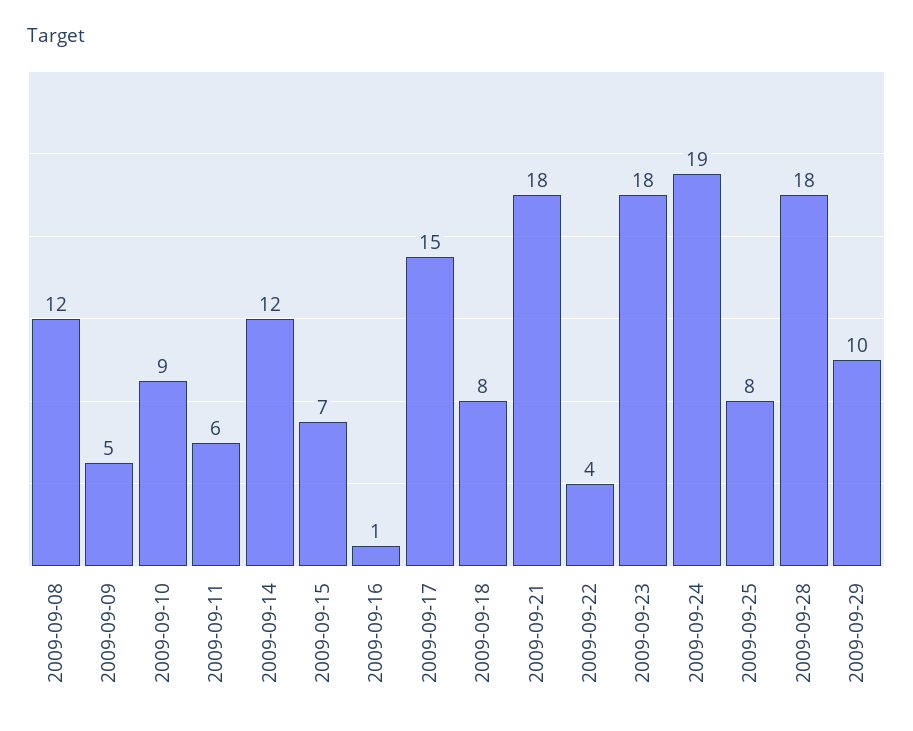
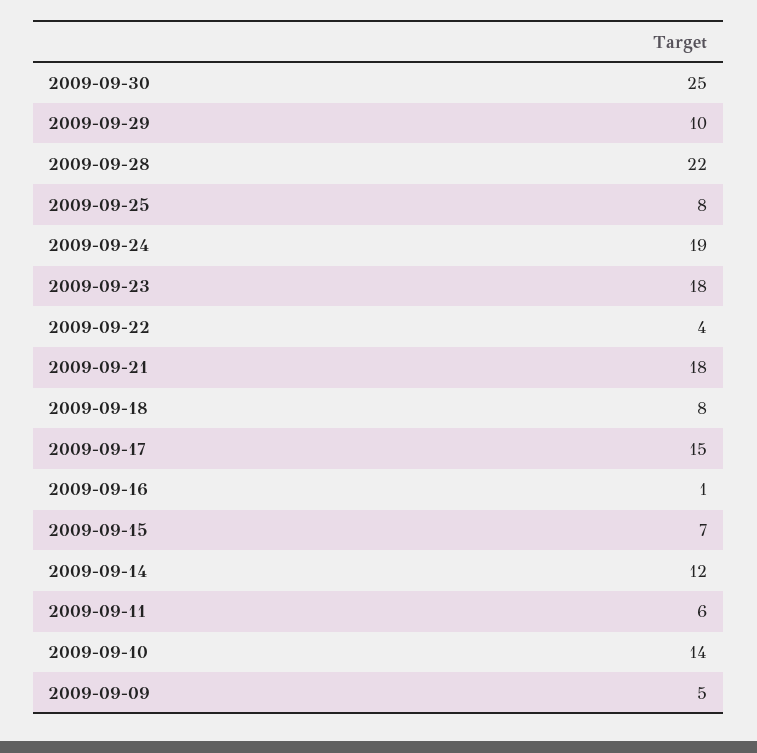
2009-09-08: 12 -> none
2009-09-10: 9 -> 14
2009-09-28: 18 -> 22
2009-09-30: none -> 25

